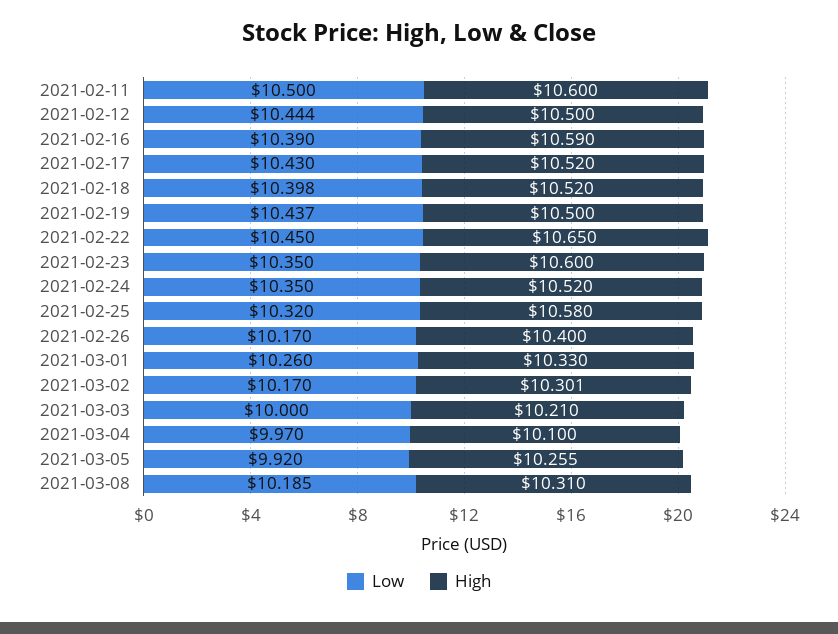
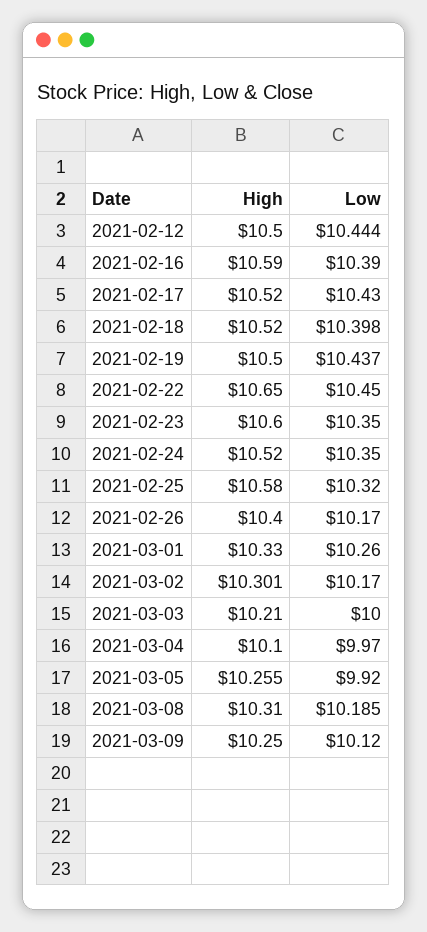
Low, 2021-02-11: 10.5 -> none
High, 2021-02-11: 10.6 -> none
High, 2021-03-09: none -> 10.25
Low, 2021-03-09: none -> 10.12

